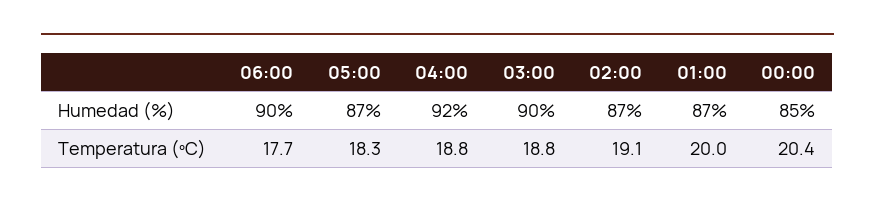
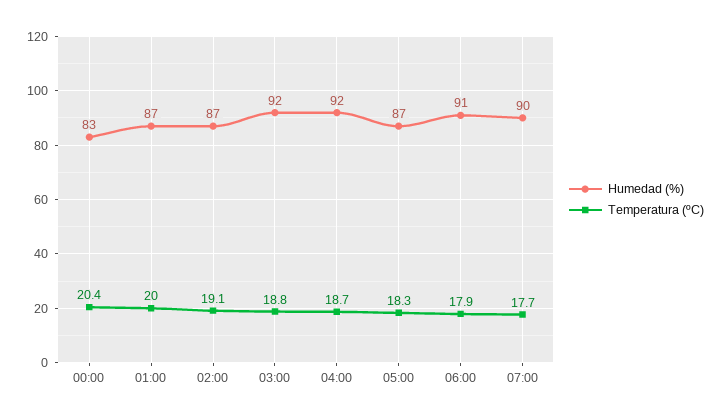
Humedad (%), 06:00: 90 -> 91
Humedad (%), 03:00: 90 -> 92
Humedad (%), 00:00: 85 -> 83
Temperatura (ºC), 06:00: 17.7 -> 17.9
Temperatura (ºC), 04:00: 18.8 -> 18.7
Humedad (%), 07:00: none -> 90
Temperatura (ºC), 07:00: none -> 17.7

